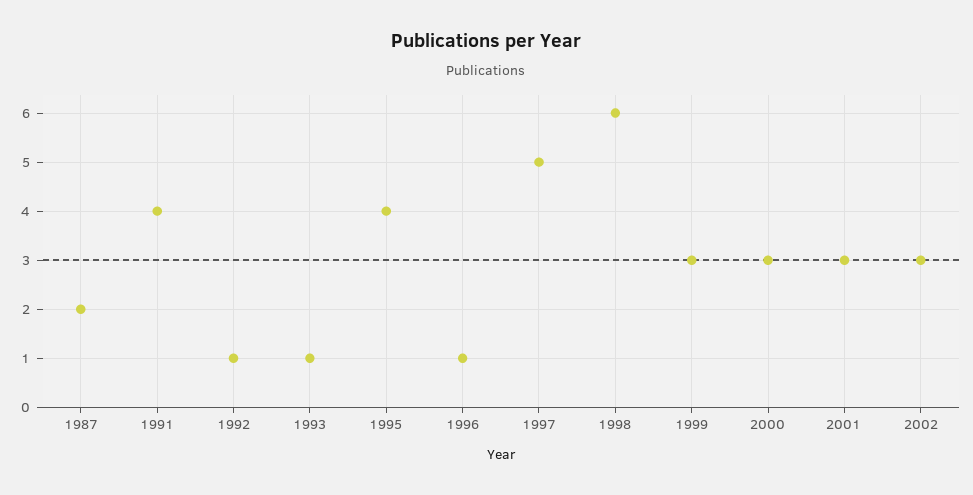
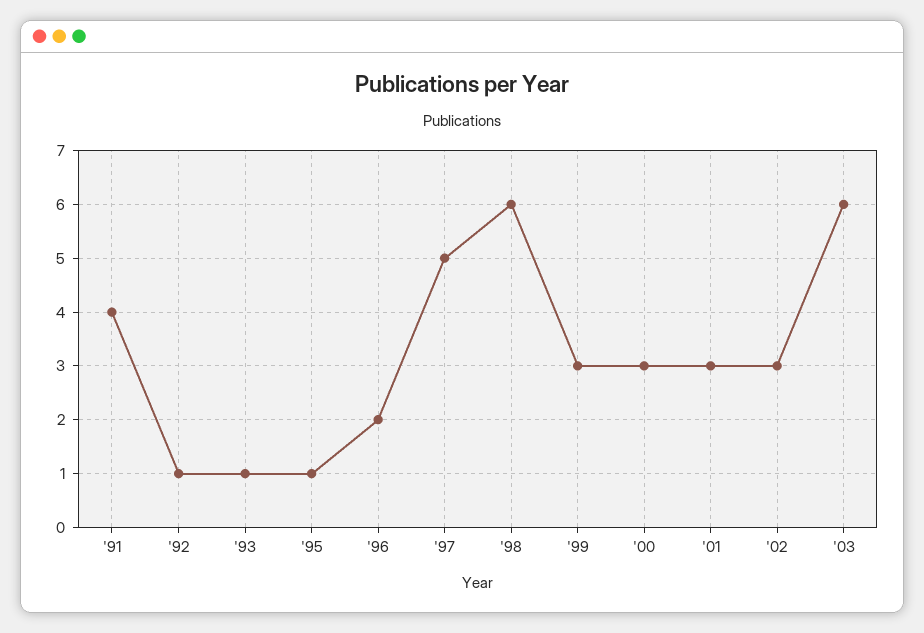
1987: 2 -> none
1995: 4 -> 1
1996: 1 -> 2
'03: none -> 6

